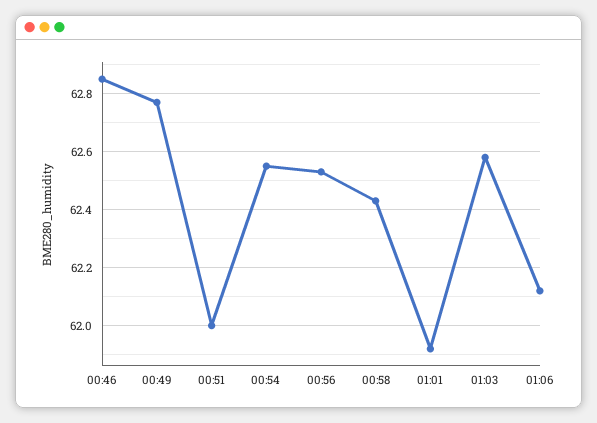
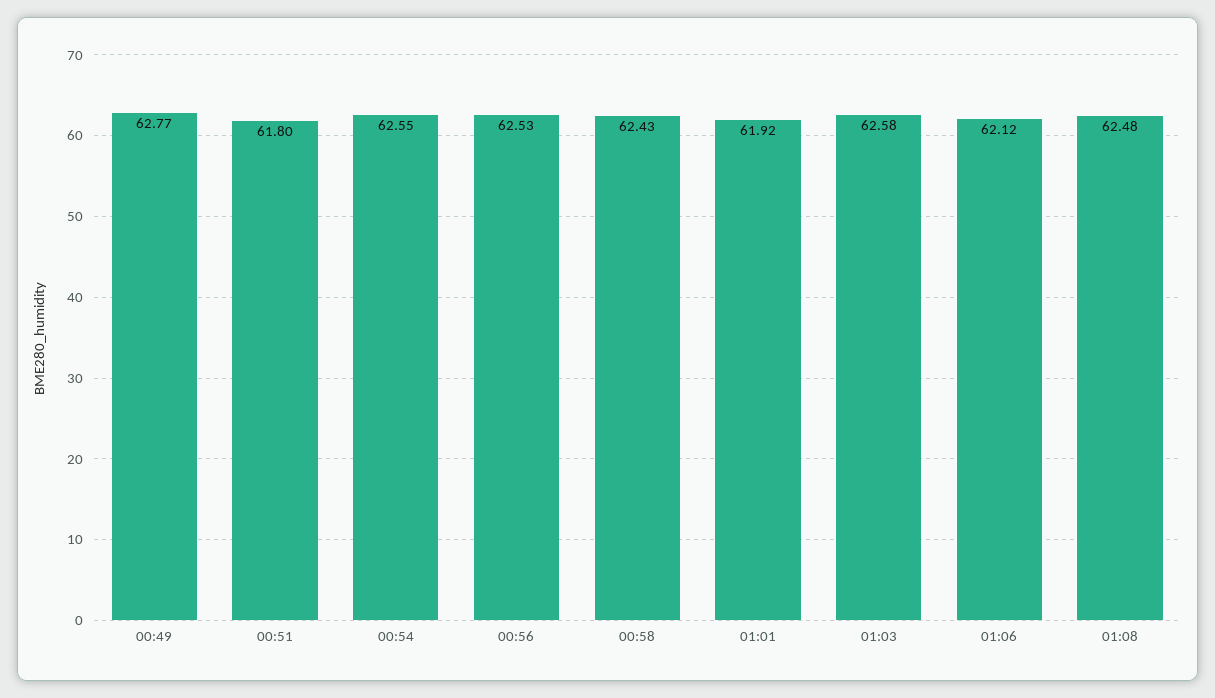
00:46: 62.85 -> none
00:51: 62 -> 61.8
01:08: none -> 62.48

